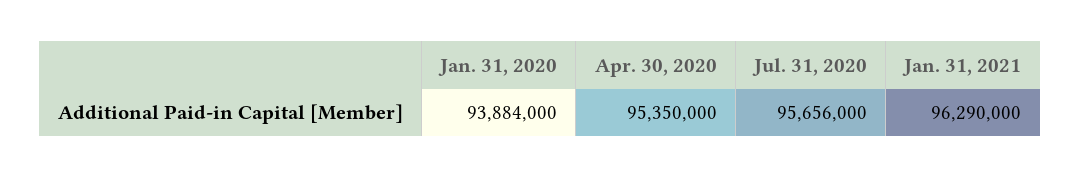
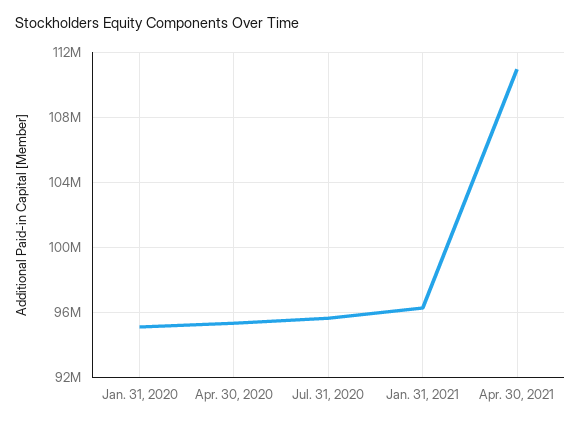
Jan. 31, 2020: 93884000 -> 95000000
Apr. 30, 2021: none -> 111000000

